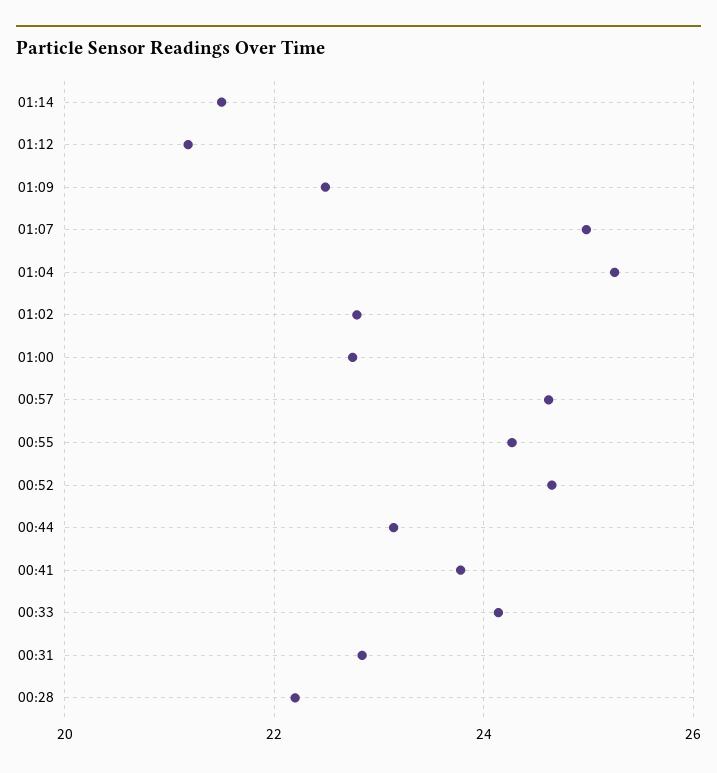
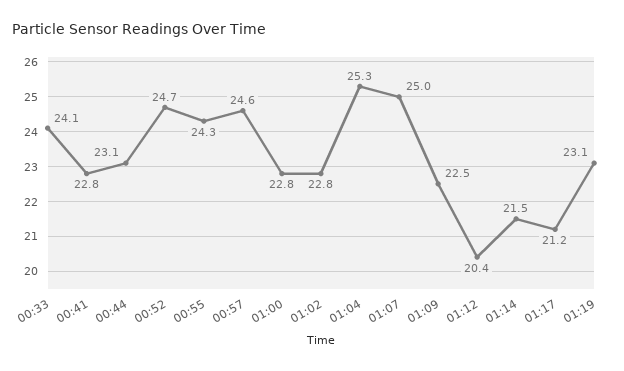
01:12: 21.2 -> 20.4
00:41: 23.8 -> 22.8
00:31: 22.8 -> none
00:28: 22.2 -> none
01:17: none -> 21.2
01:19: none -> 23.1

